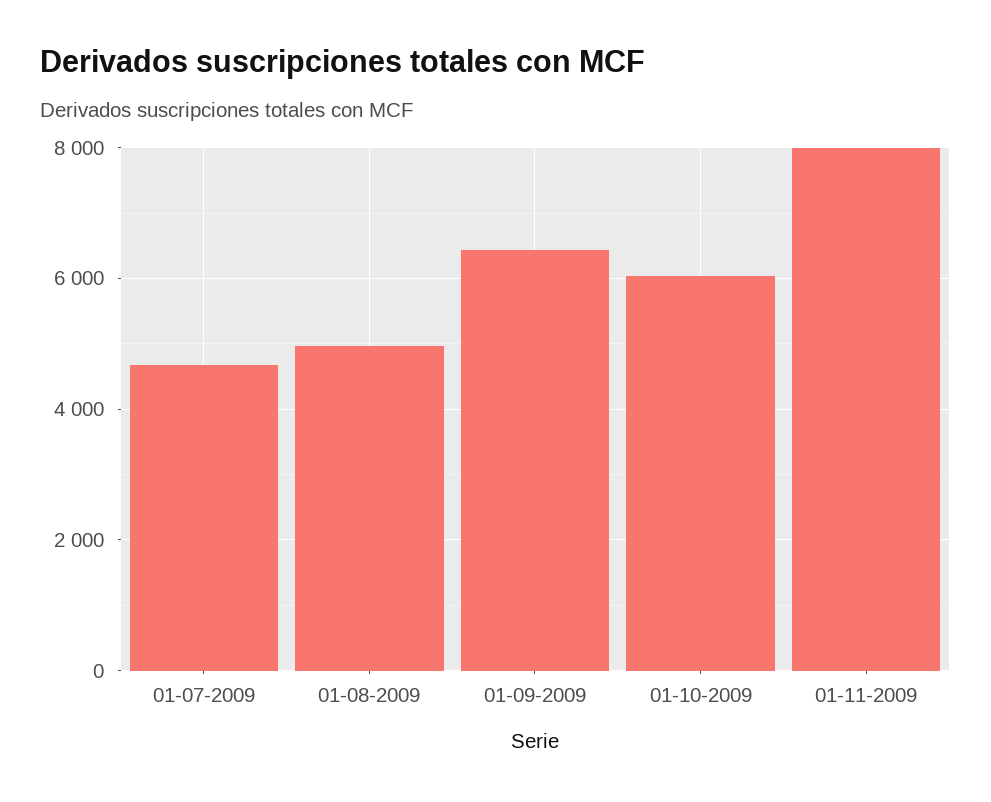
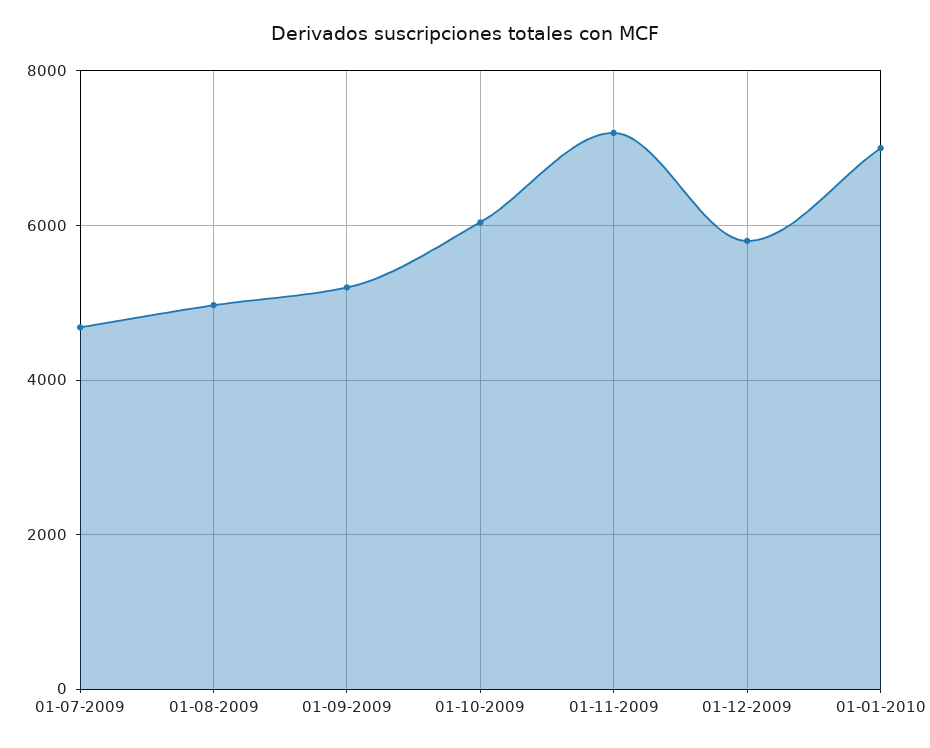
01-09-2009: 6400 -> 5200
01-11-2009: 8000 -> 7200
01-12-2009: none -> 5800
01-01-2010: none -> 7000

